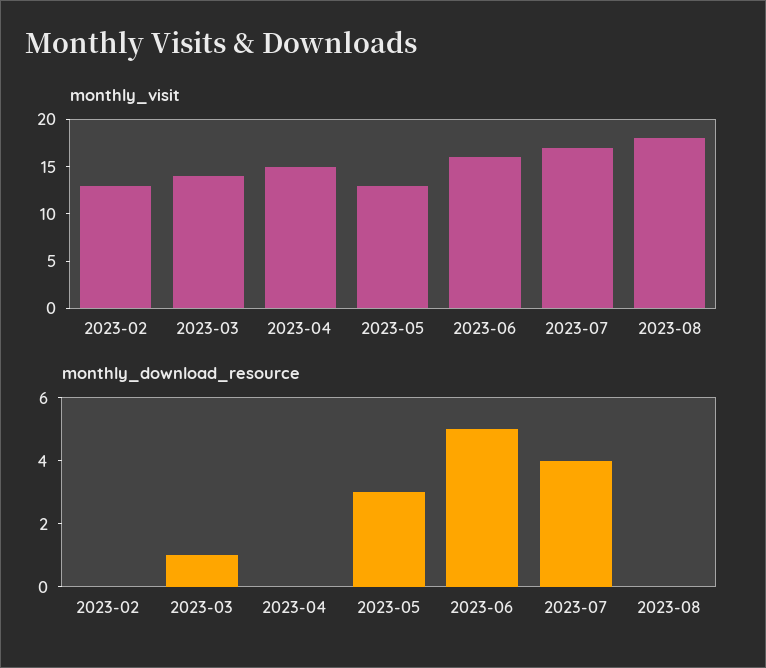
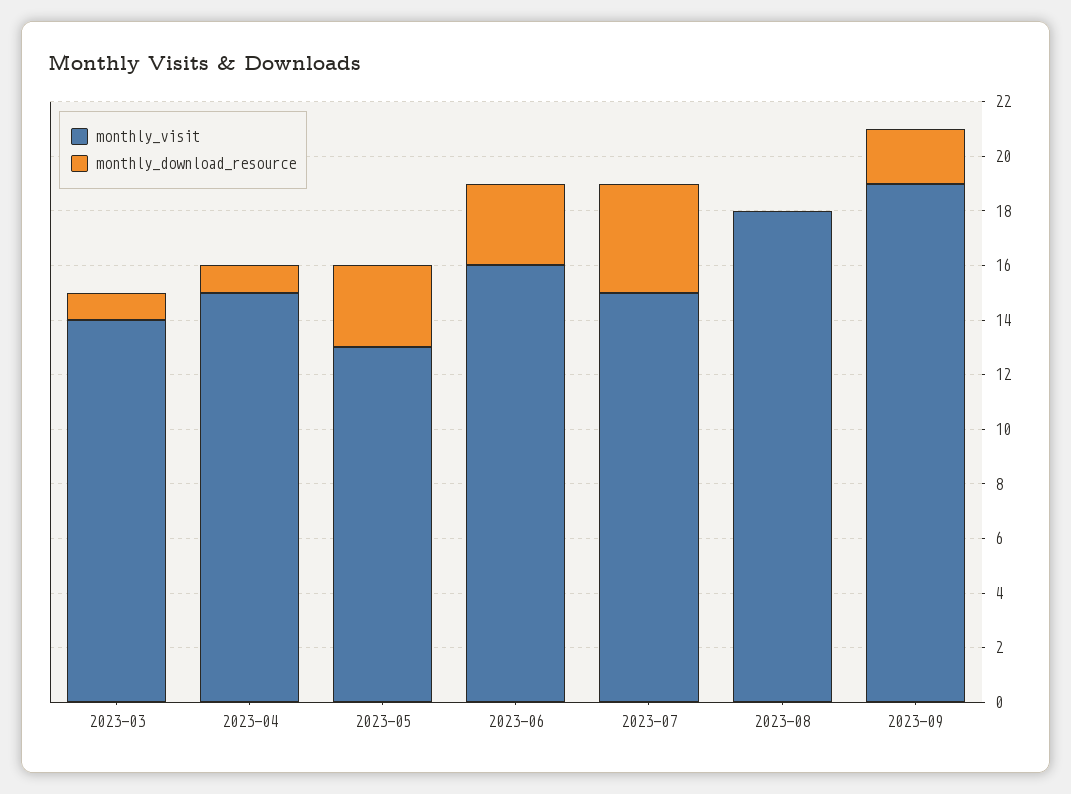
monthly_visit, 2023-02: 13 -> none
monthly_visit, 2023-07: 17 -> 15
monthly_download_resource, 2023-02: 0 -> none
monthly_download_resource, 2023-04: 0 -> 1
monthly_download_resource, 2023-06: 5 -> 3
monthly_visit, 2023-09: none -> 19
monthly_download_resource, 2023-09: none -> 2

